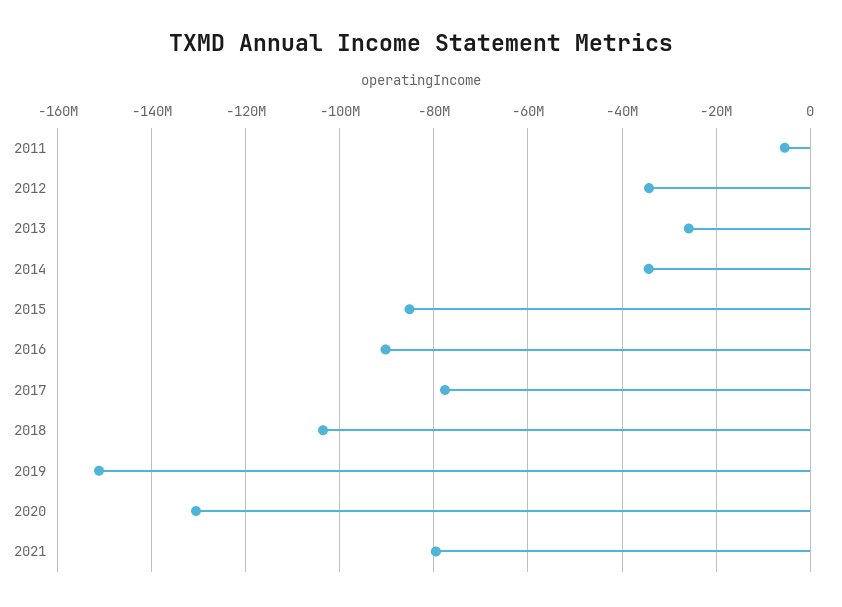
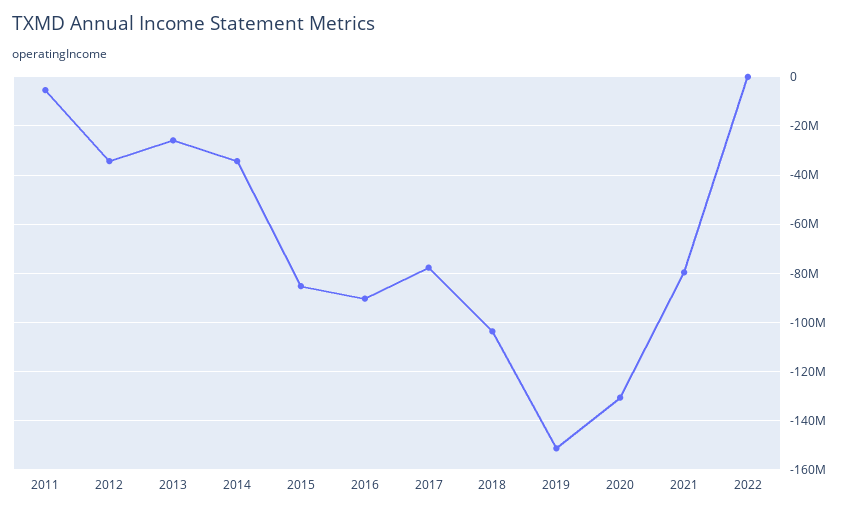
2022: none -> 0

